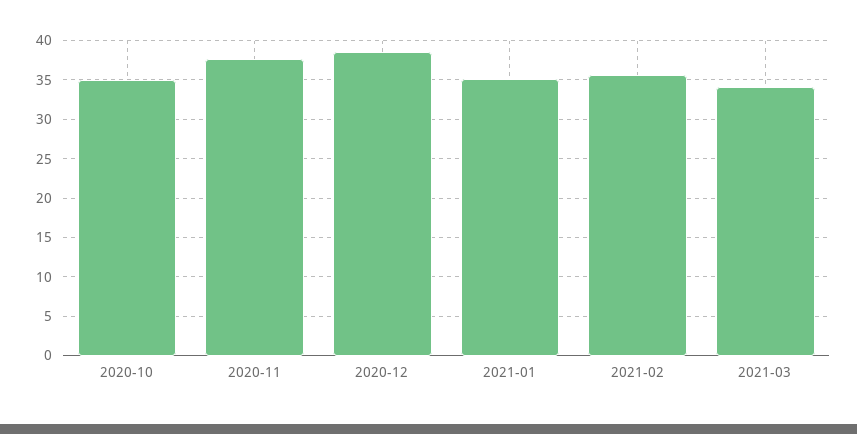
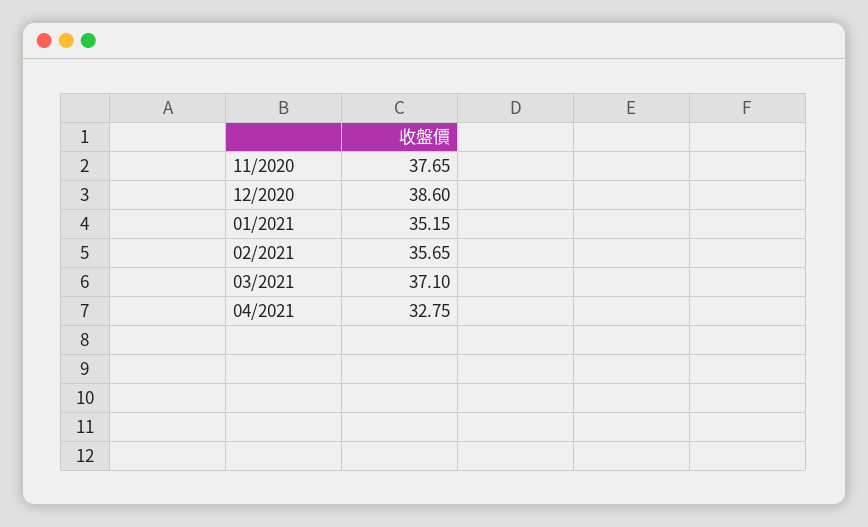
2020-10: 35 -> none
2021-03: 34 -> 37.1
04/2021: none -> 32.75

